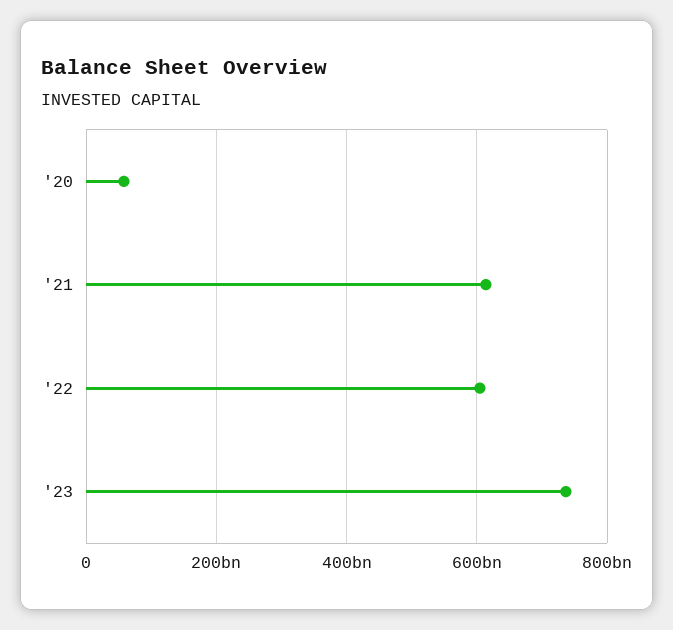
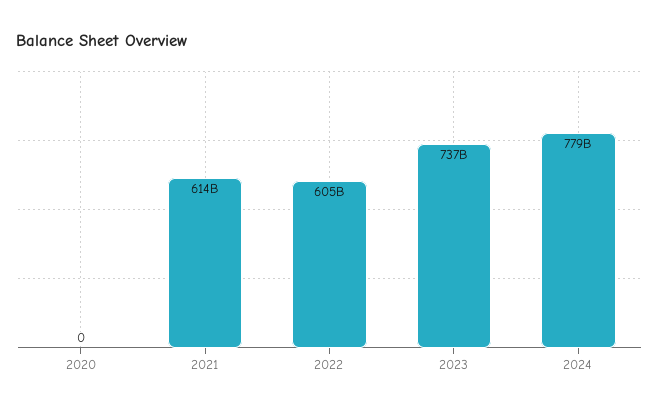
'20: 60000000000 -> 0
2024: none -> 779000000000

